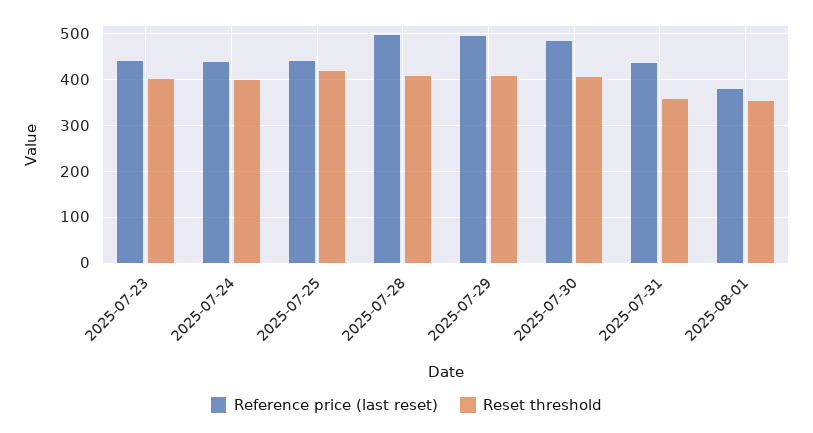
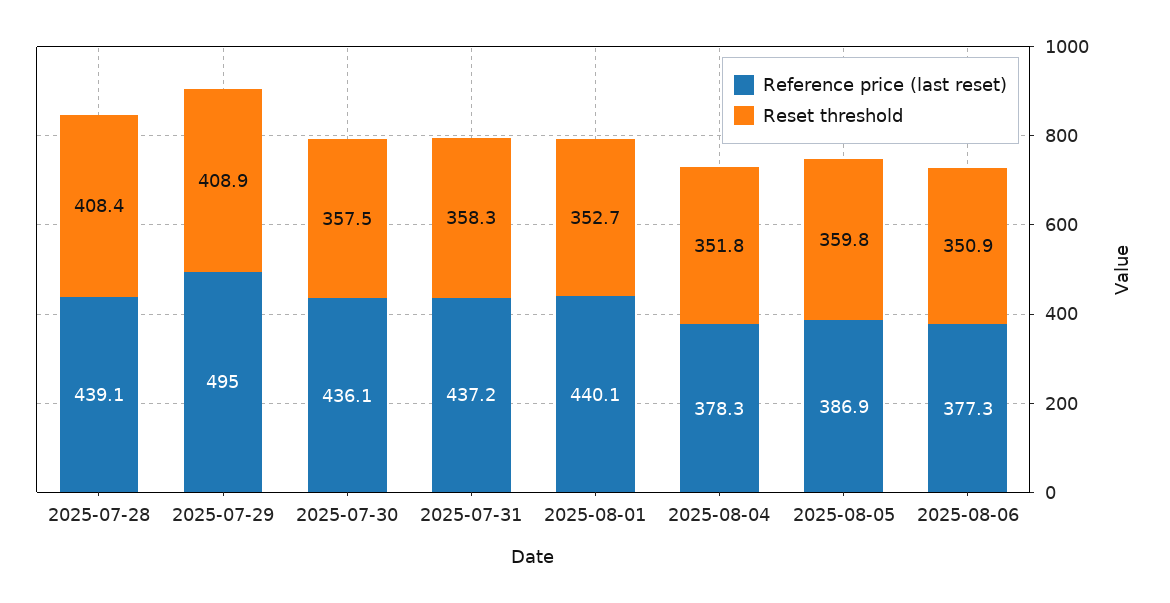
Reference price (last reset), 2025-07-23: 440 -> none
Reset threshold, 2025-07-23: 400 -> none
Reference price (last reset), 2025-07-24: 440 -> none
Reset threshold, 2025-07-24: 400 -> none
Reference price (last reset), 2025-07-25: 440 -> none
Reset threshold, 2025-07-25: 420 -> none
Reference price (last reset), 2025-07-28: 500 -> 439.1
Reference price (last reset), 2025-07-30: 480 -> 436.1
Reset threshold, 2025-07-30: 400 -> 357.5
Reference price (last reset), 2025-08-01: 380 -> 440.1
Reference price (last reset), 2025-08-04: none -> 378.3
Reset threshold, 2025-08-04: none -> 351.8
Reference price (last reset), 2025-08-05: none -> 386.9
Reset threshold, 2025-08-05: none -> 359.8
Reference price (last reset), 2025-08-06: none -> 377.3
Reset threshold, 2025-08-06: none -> 350.9

